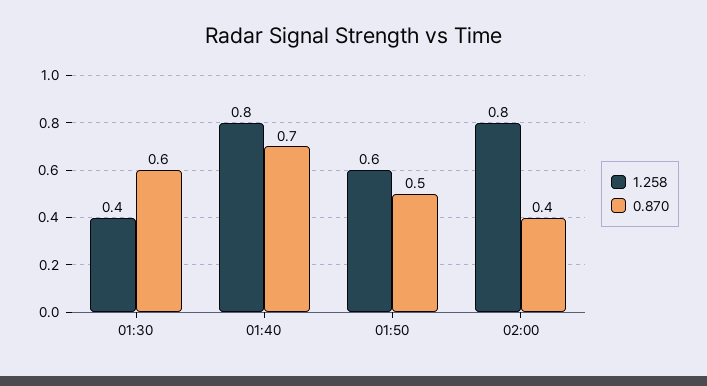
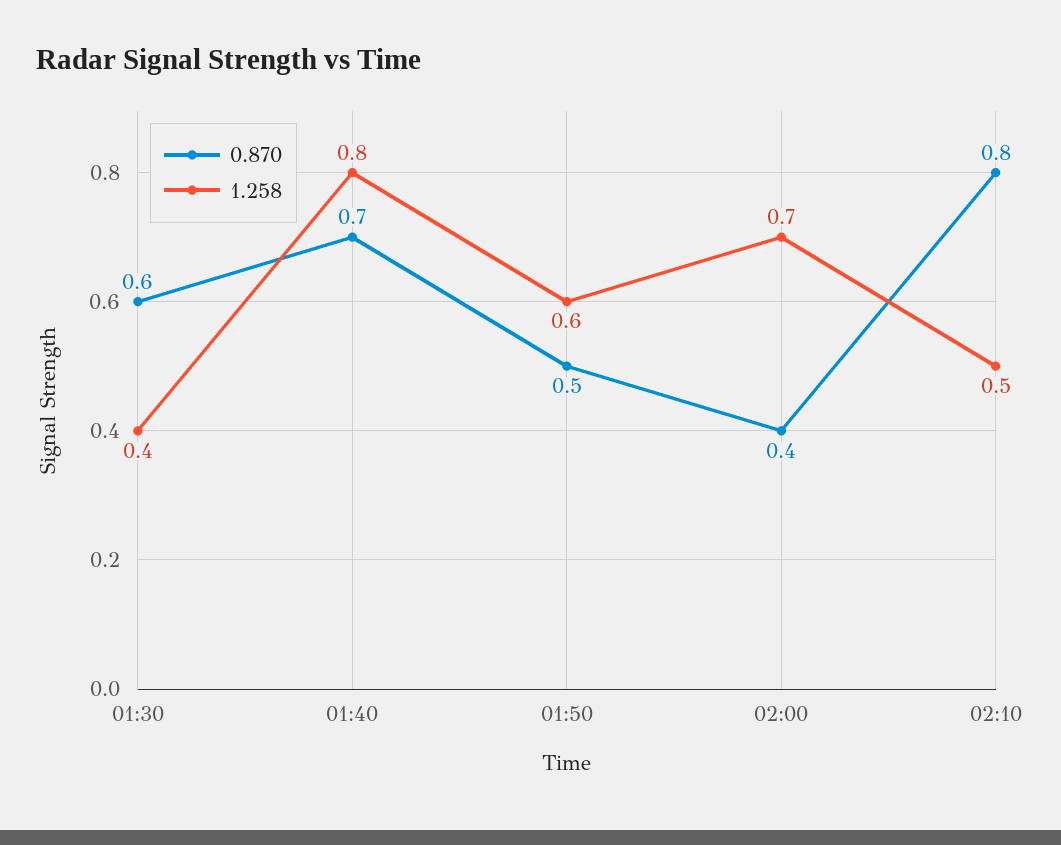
1.258, 02:00: 0.8 -> 0.7
0.870, 02:10: none -> 0.8
1.258, 02:10: none -> 0.5

